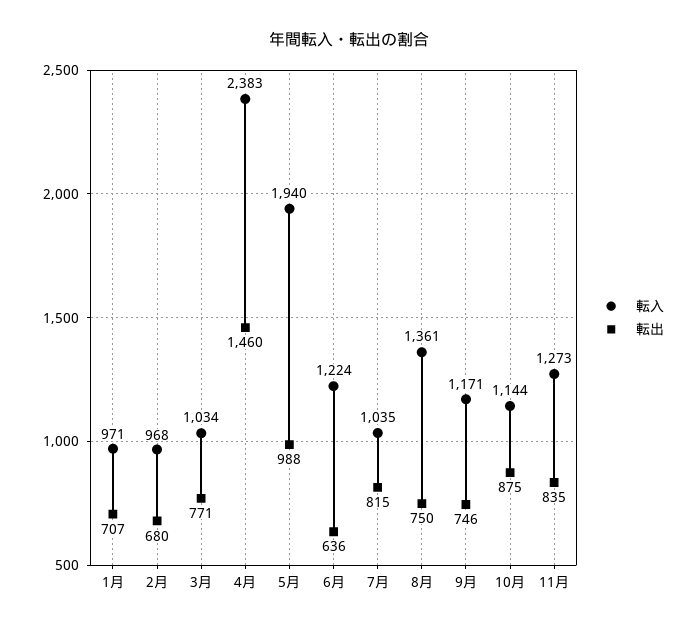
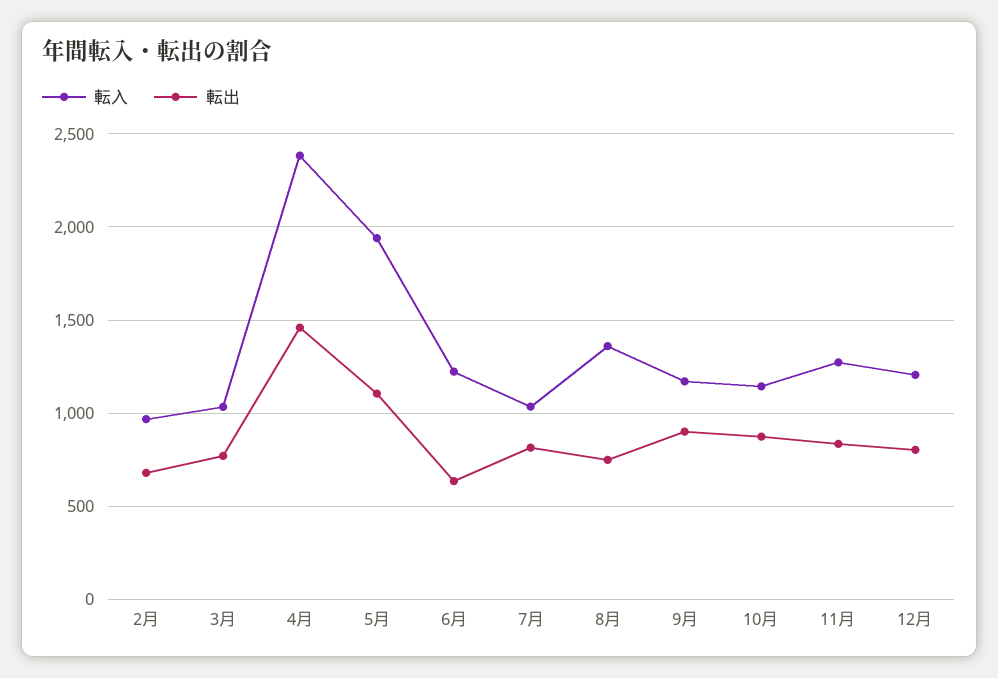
転入, 1月: 971 -> none
転出, 1月: 707 -> none
転出, 5月: 988 -> 1100
転出, 9月: 746 -> 900
転入, 12月: none -> 1200
転出, 12月: none -> 800

